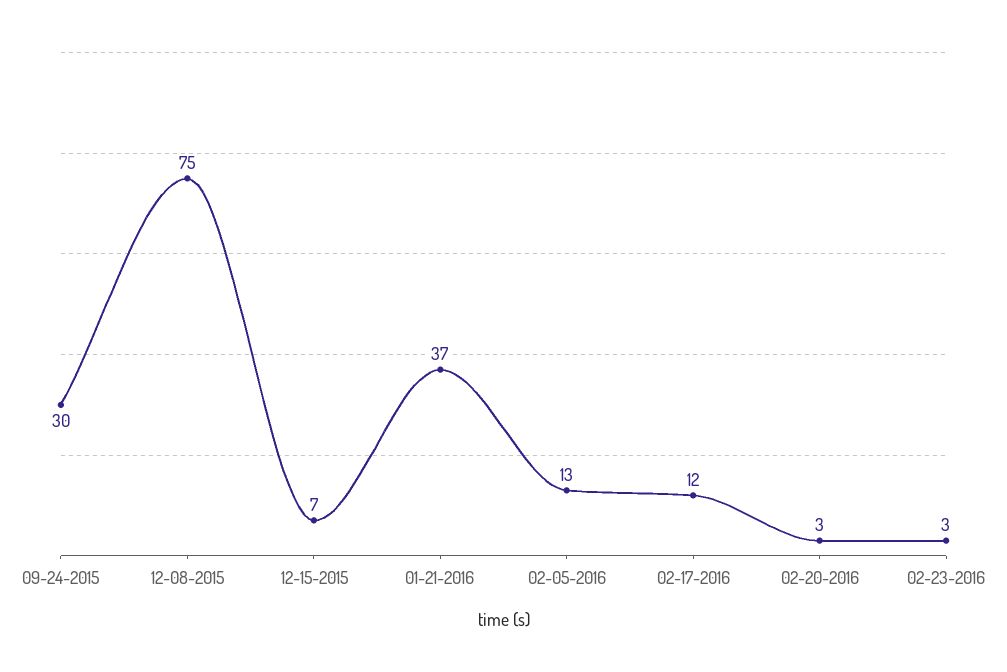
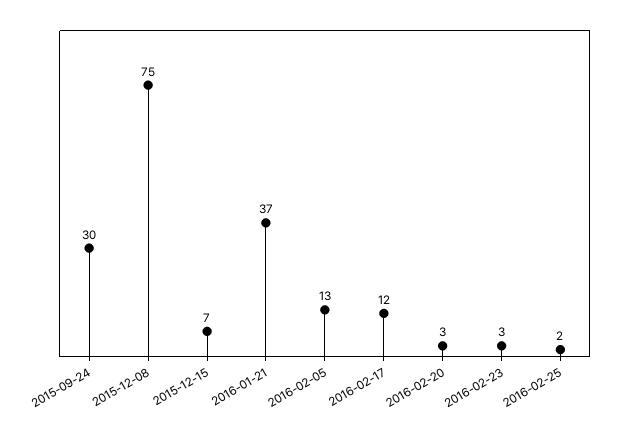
2016-02-25: none -> 2

